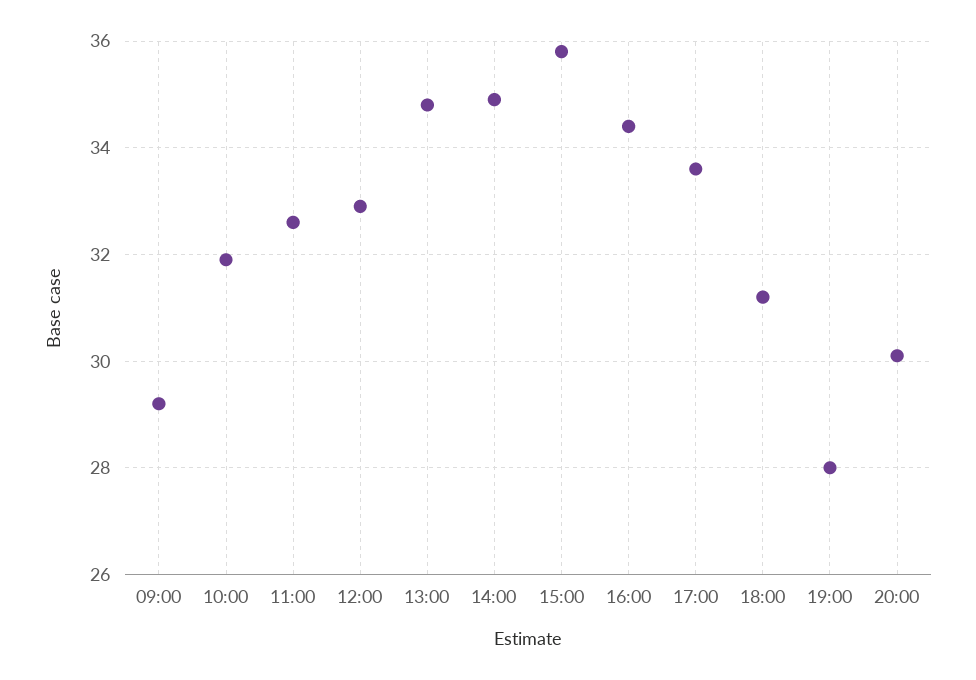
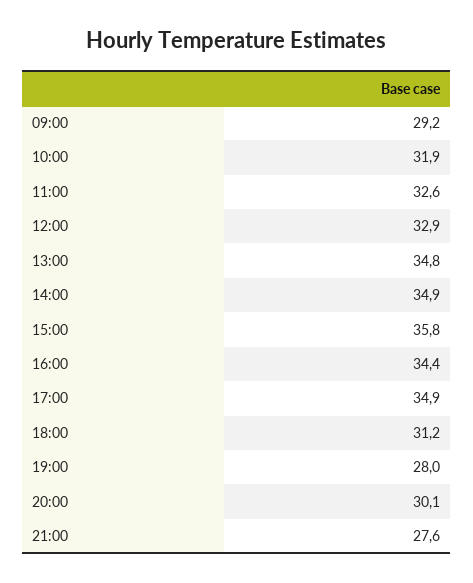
17:00: 33.5 -> 34.9
21:00: none -> 27.6

